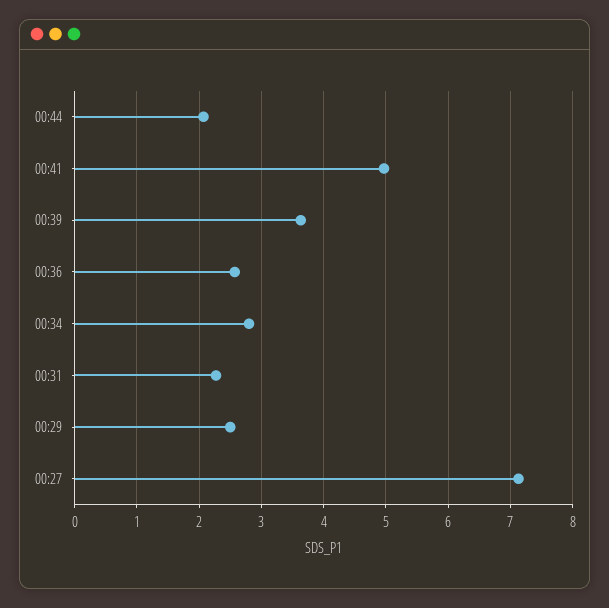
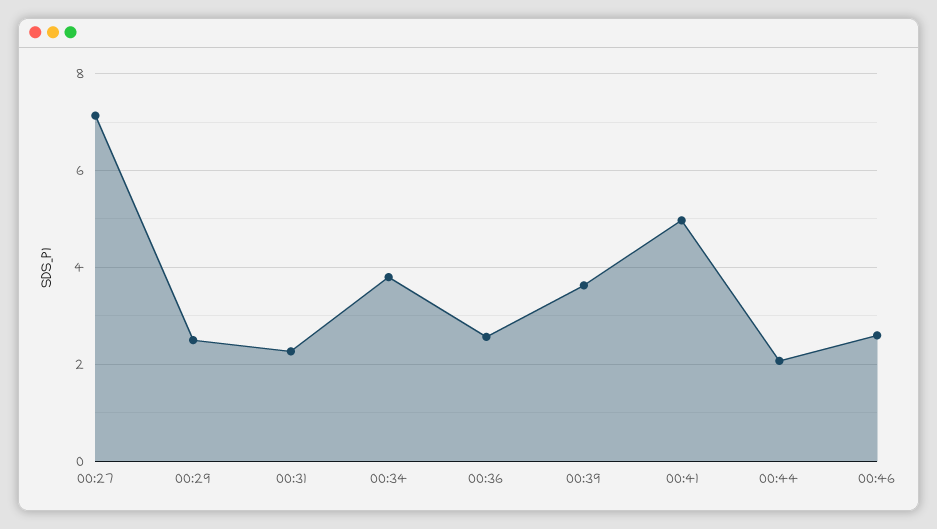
00:34: 2.8 -> 3.8
00:46: none -> 2.6

